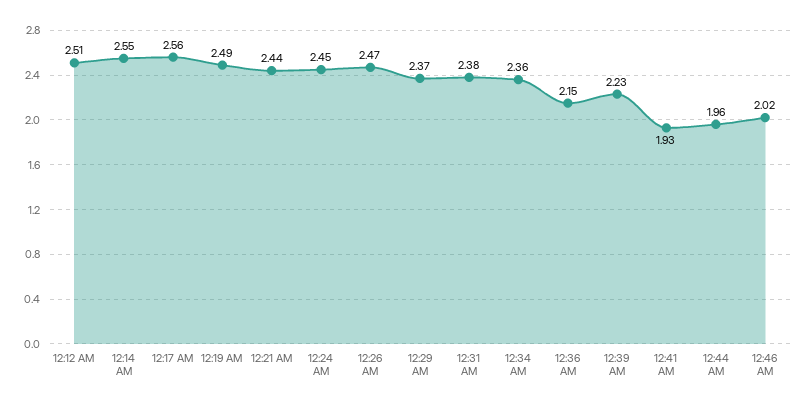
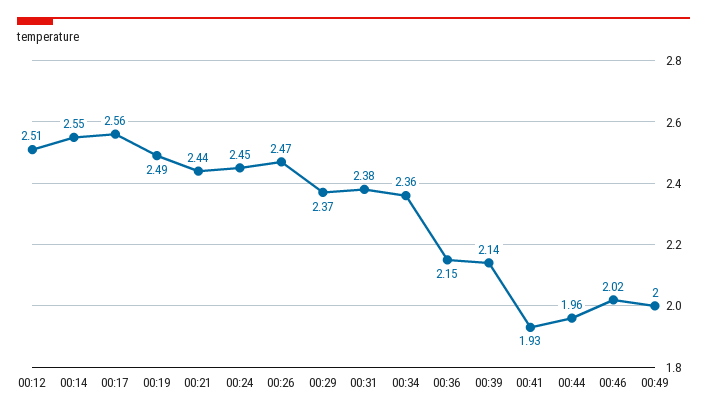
12:39 AM: 2.23 -> 2.14
00:49: none -> 2

